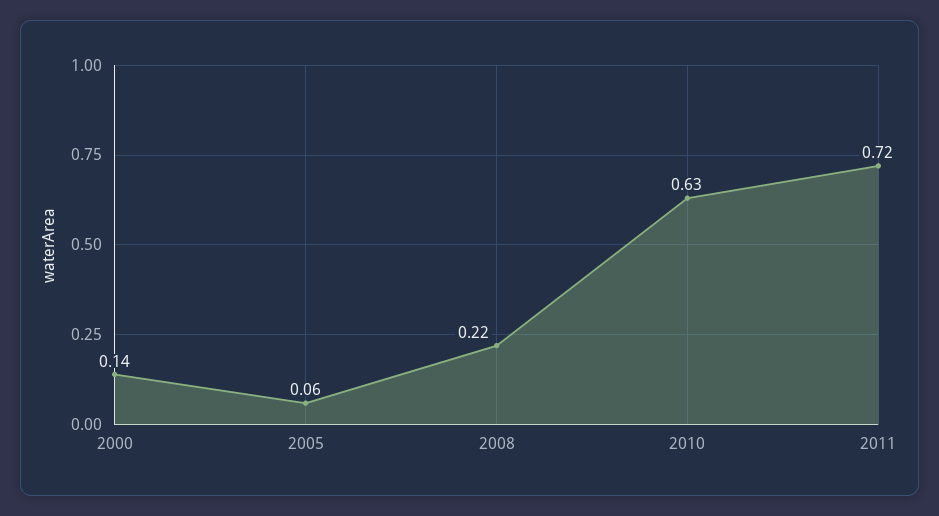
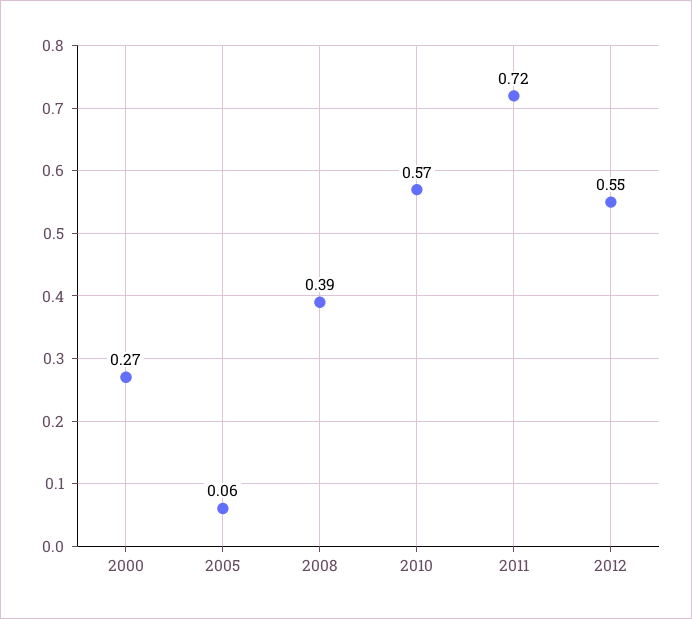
2000: 0.14 -> 0.27
2008: 0.22 -> 0.39
2010: 0.63 -> 0.57
2012: none -> 0.55

